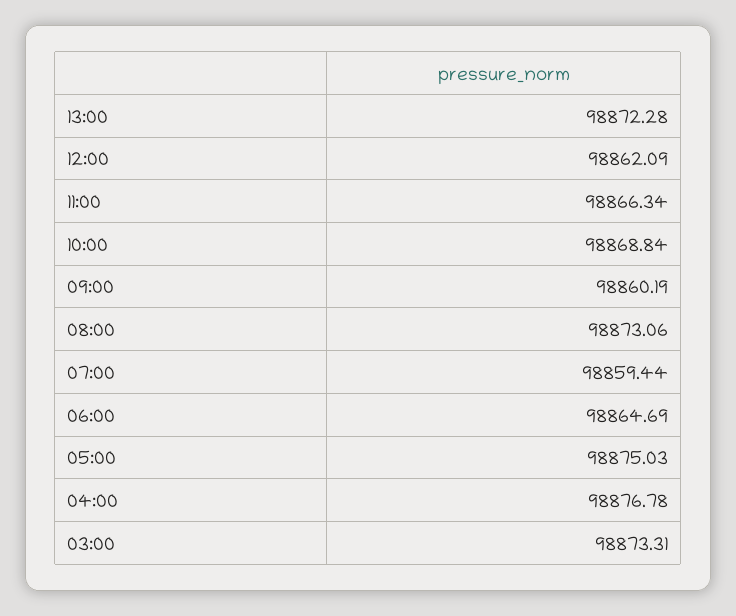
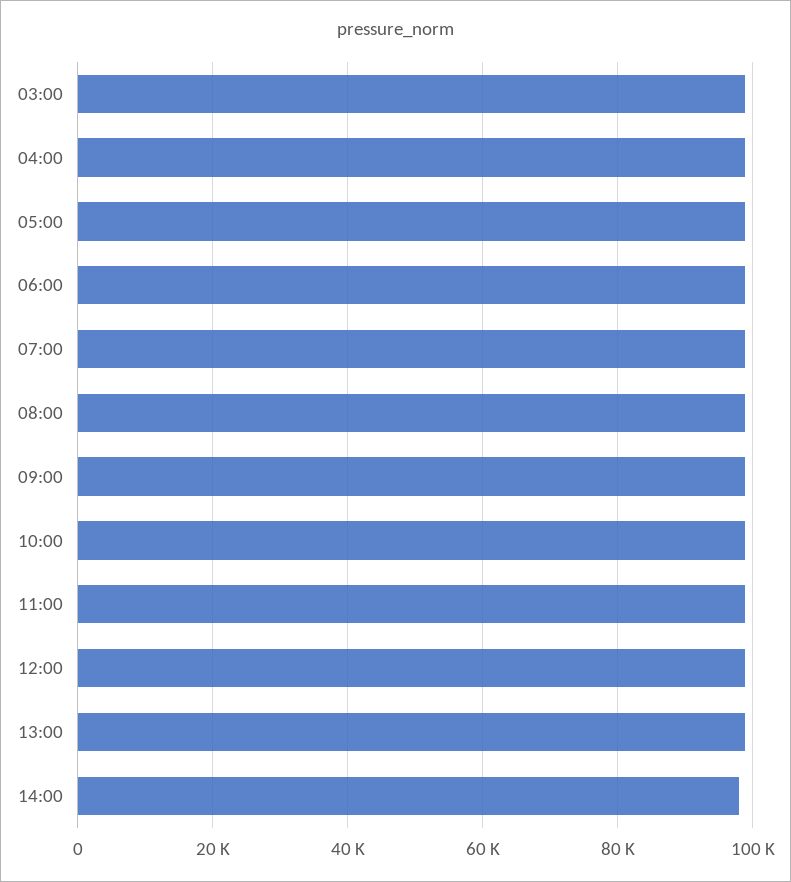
14:00: none -> 98000

